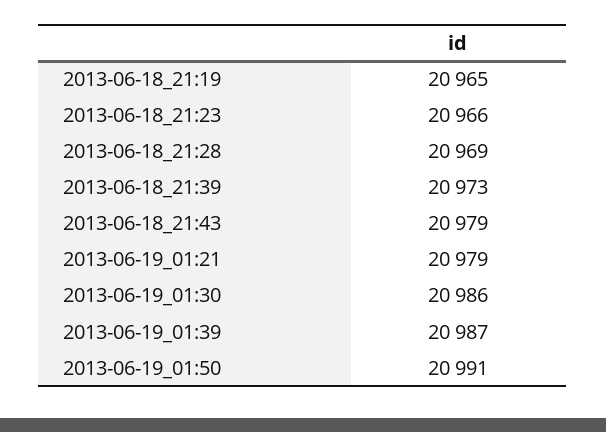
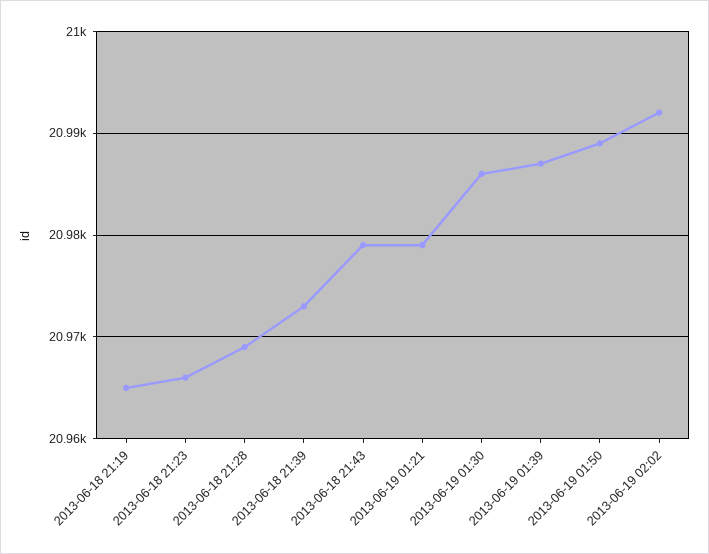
2013-06-19_01:50: 20991 -> 20989
2013-06-19 02:02: none -> 20992

